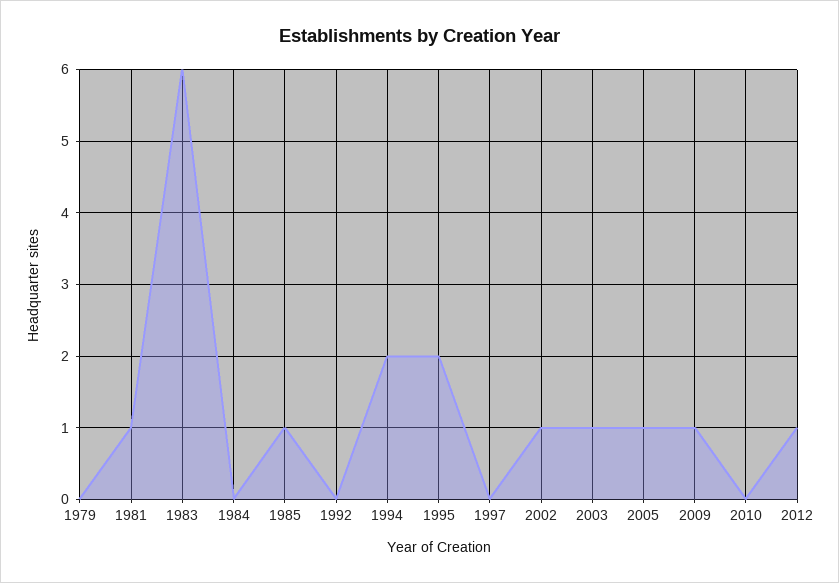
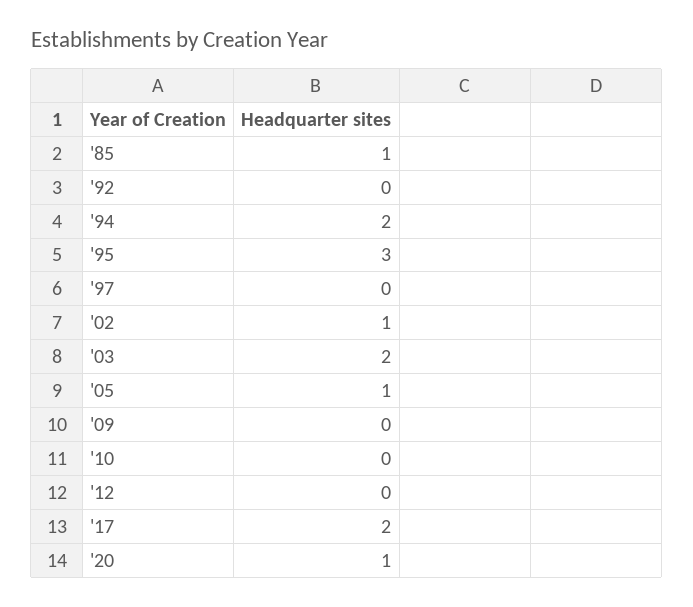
1979: 0 -> none
1981: 1 -> none
1983: 6 -> none
1984: 0 -> none
1995: 2 -> 3
2003: 1 -> 2
2009: 1 -> 0
2012: 1 -> 0
'17: none -> 2
'20: none -> 1

